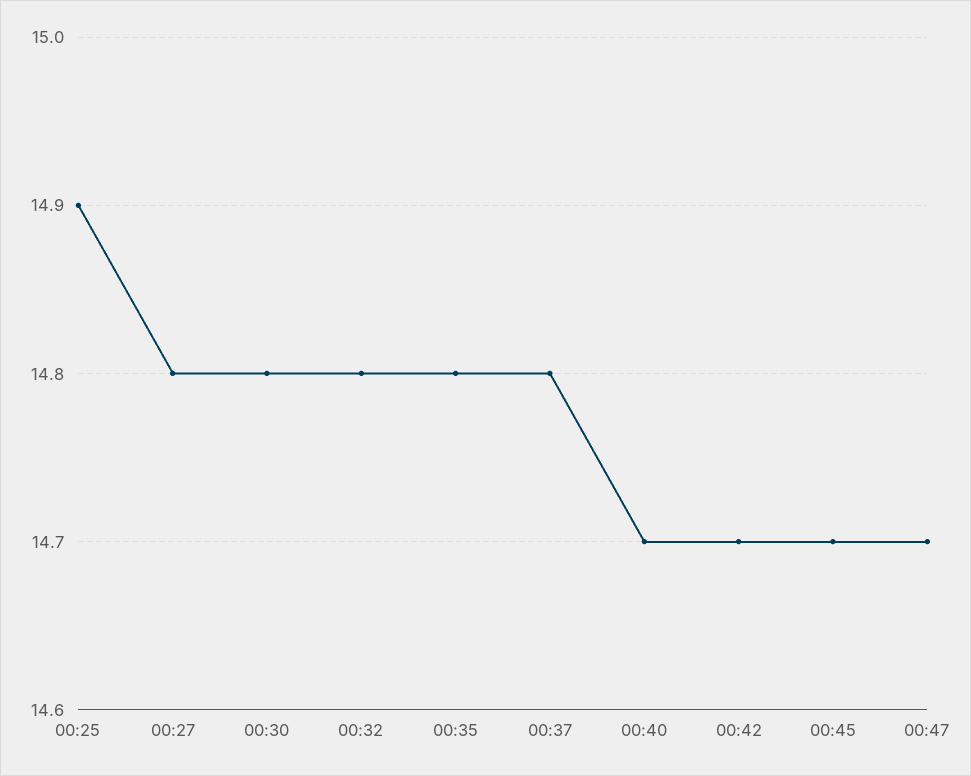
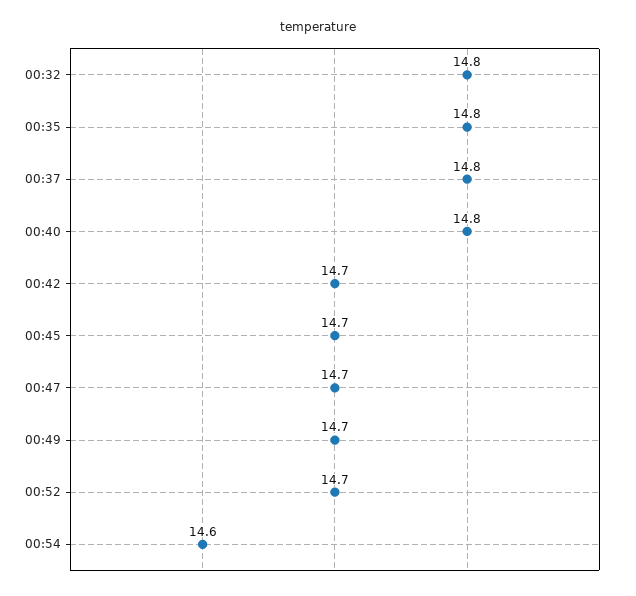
00:25: 14.9 -> none
00:27: 14.8 -> none
00:30: 14.8 -> none
00:40: 14.7 -> 14.8
00:49: none -> 14.7
00:52: none -> 14.7
00:54: none -> 14.6

